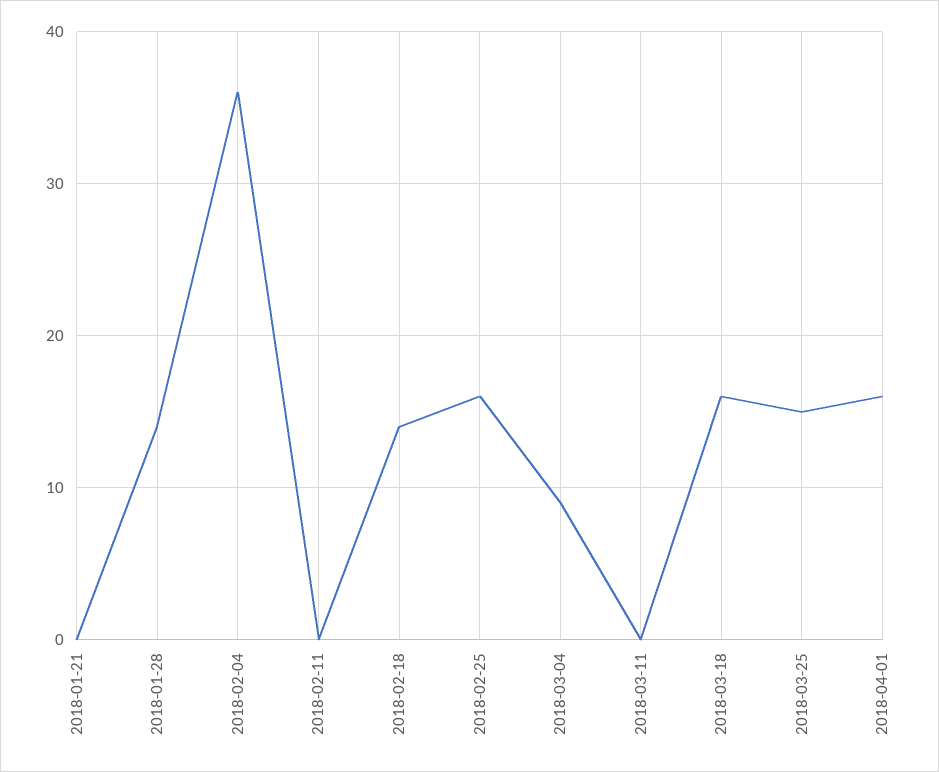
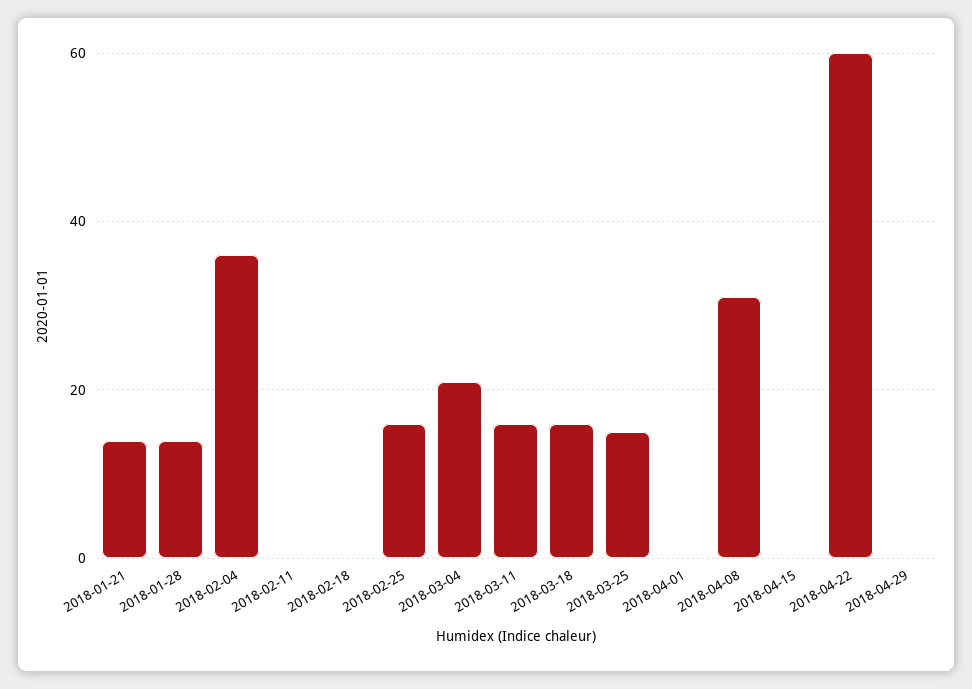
2018-01-21: 0 -> 15
2018-02-18: 14 -> 0
2018-03-04: 9 -> 20
2018-03-11: 0 -> 15
2018-04-01: 16 -> 0
2018-04-08: none -> 30
2018-04-15: none -> 0
2018-04-22: none -> 60
2018-04-29: none -> 0

